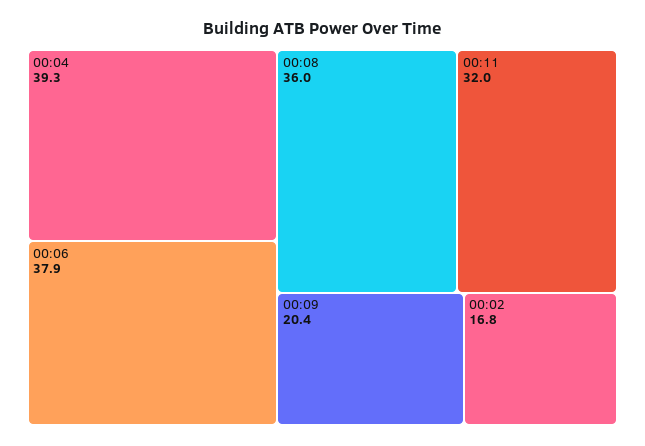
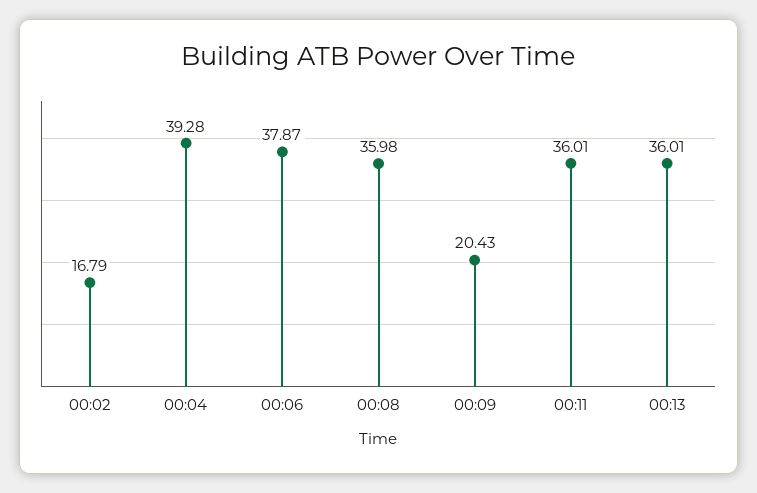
00:11: 32 -> 36.01
00:13: none -> 36.01

